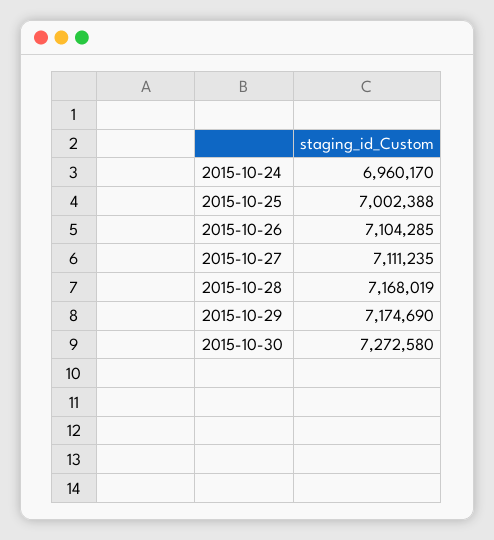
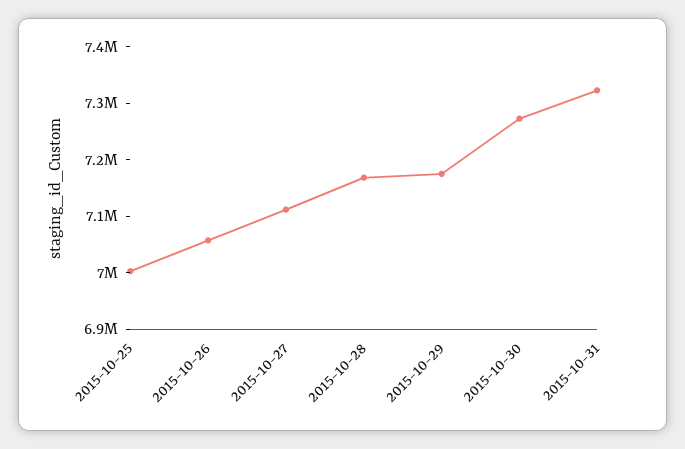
2015-10-24: 6960170 -> none
2015-10-26: 7104285 -> 7060000
2015-10-31: none -> 7320000

